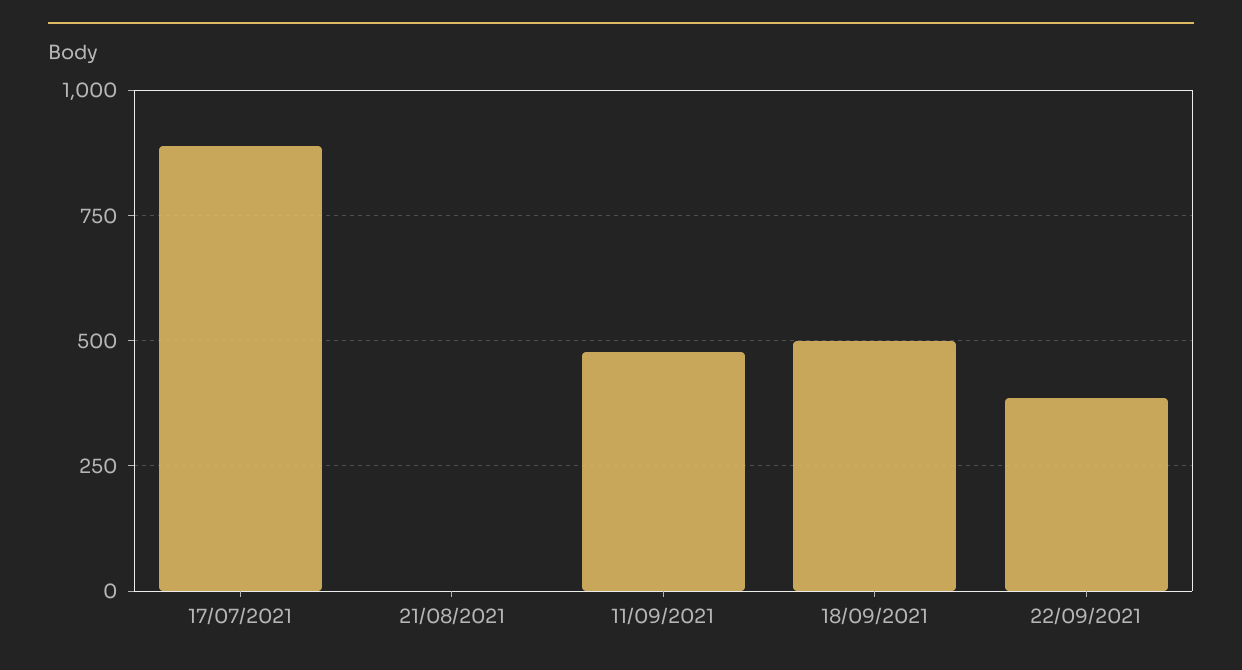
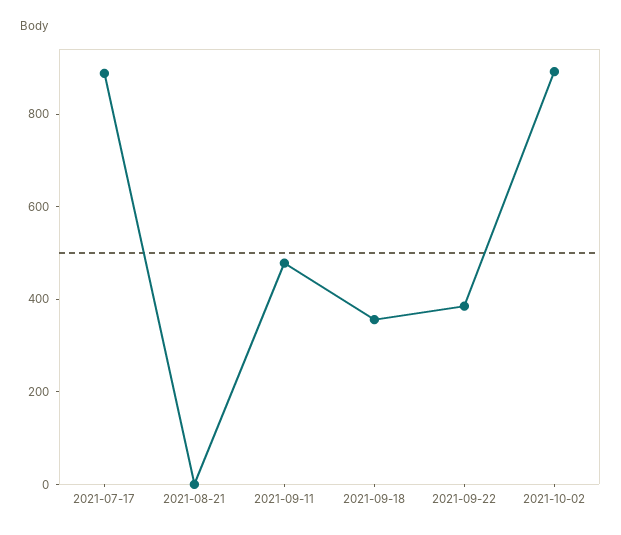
18/09/2021: 500 -> 350
2021-10-02: none -> 900

